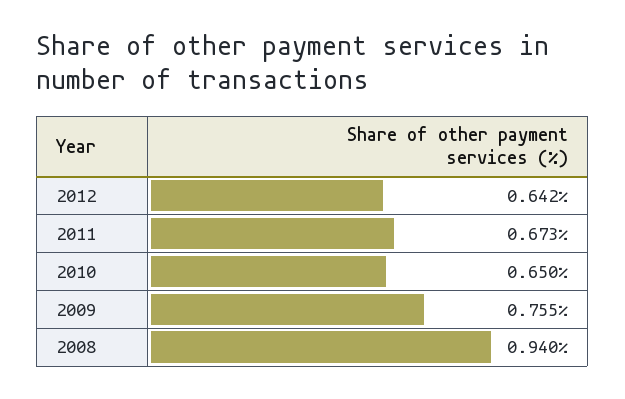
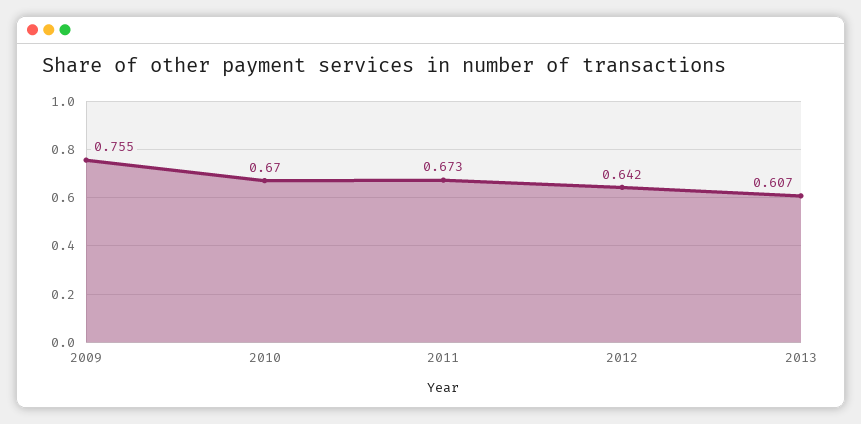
2010: 0.65 -> 0.67
2008: 0.94 -> none
2013: none -> 0.607

